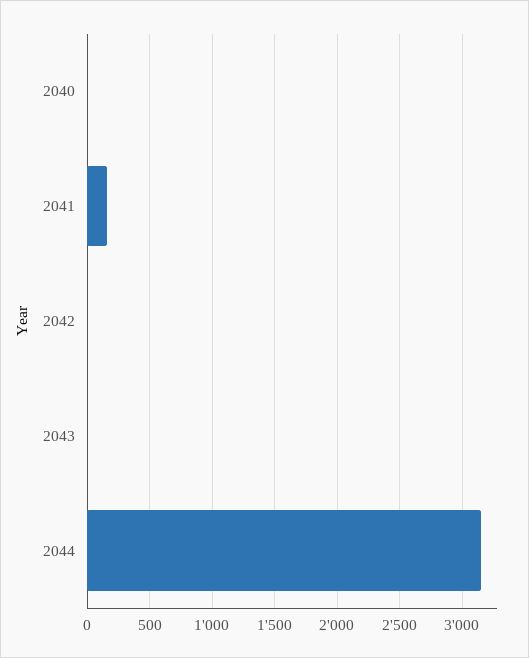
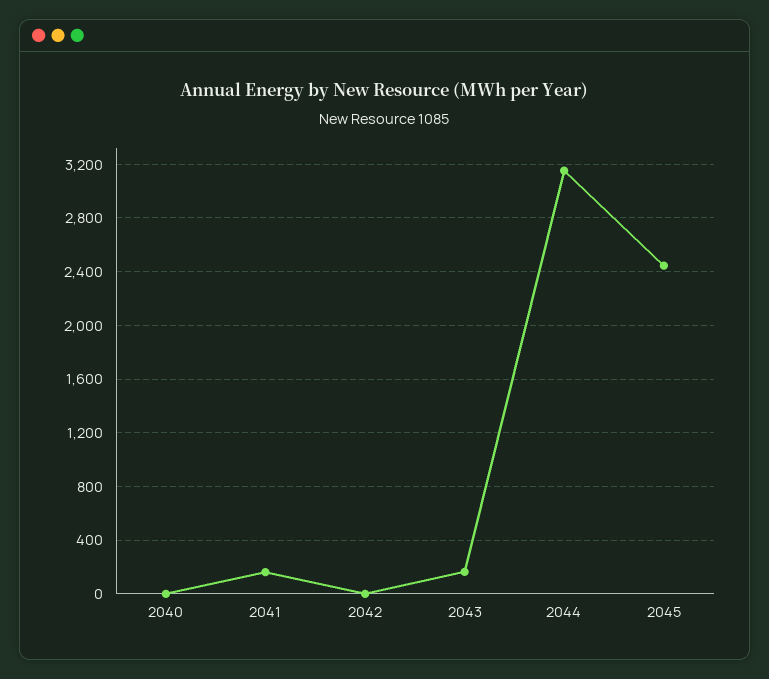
2043: 0 -> 150
2045: none -> 2450

